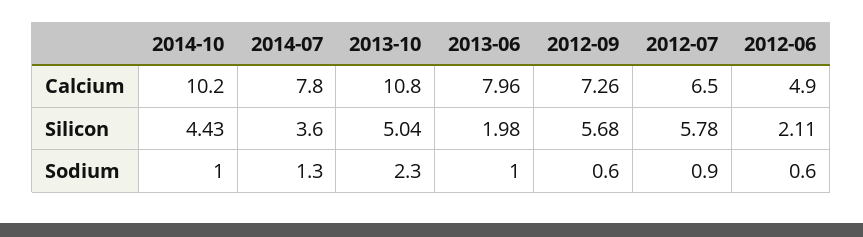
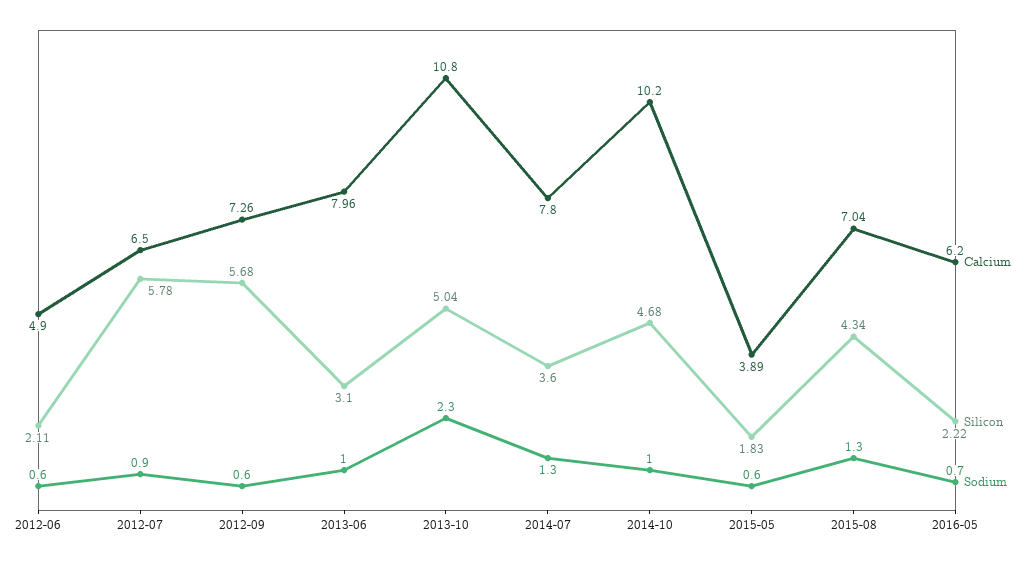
Silicon, 2014-10: 4.43 -> 4.68
Silicon, 2013-06: 1.98 -> 3.1
Calcium, 2015-05: none -> 3.89
Silicon, 2015-05: none -> 1.83
Sodium, 2015-05: none -> 0.6
Calcium, 2015-08: none -> 7.04
Silicon, 2015-08: none -> 4.34
Sodium, 2015-08: none -> 1.3
Calcium, 2016-05: none -> 6.2
Silicon, 2016-05: none -> 2.22
Sodium, 2016-05: none -> 0.7

